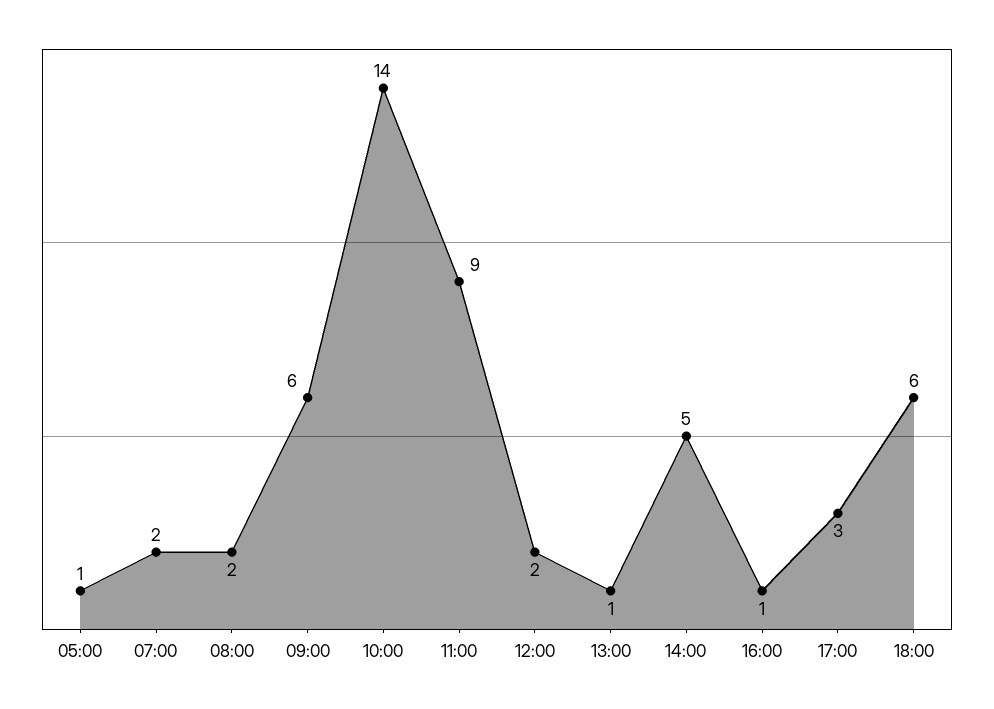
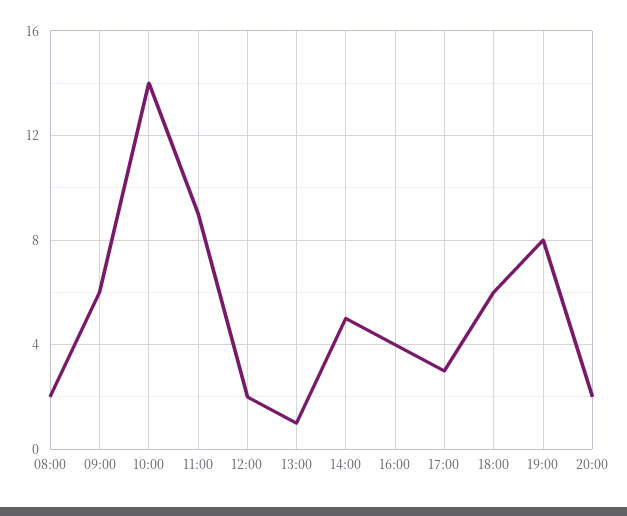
05:00: 1 -> none
07:00: 2 -> none
16:00: 1 -> 4
19:00: none -> 8
20:00: none -> 2

